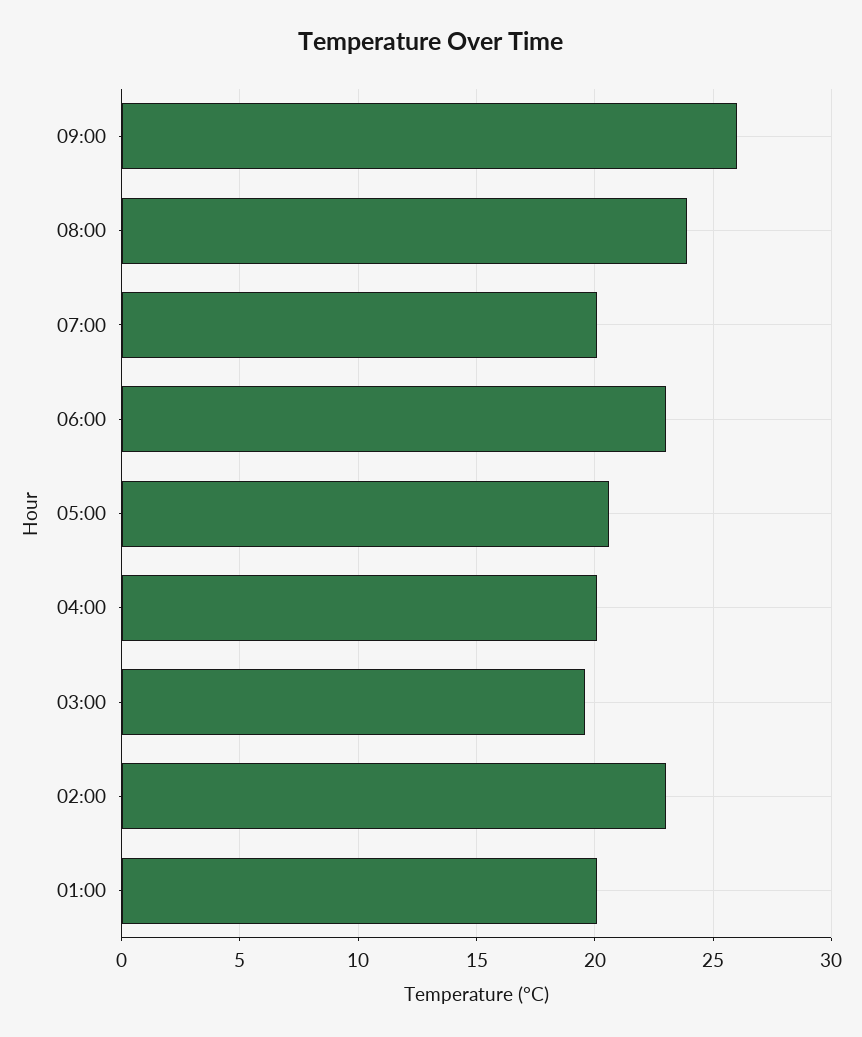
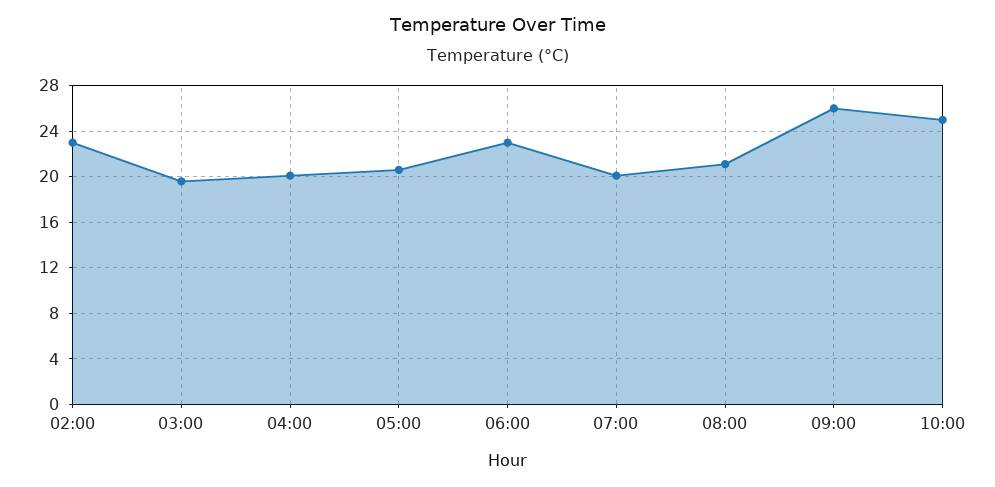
08:00: 24 -> 21
01:00: 20 -> none
10:00: none -> 25

